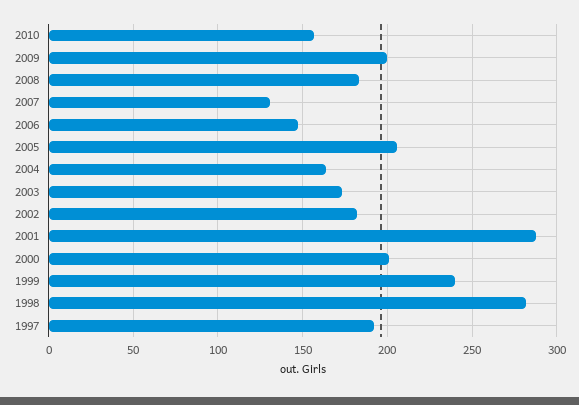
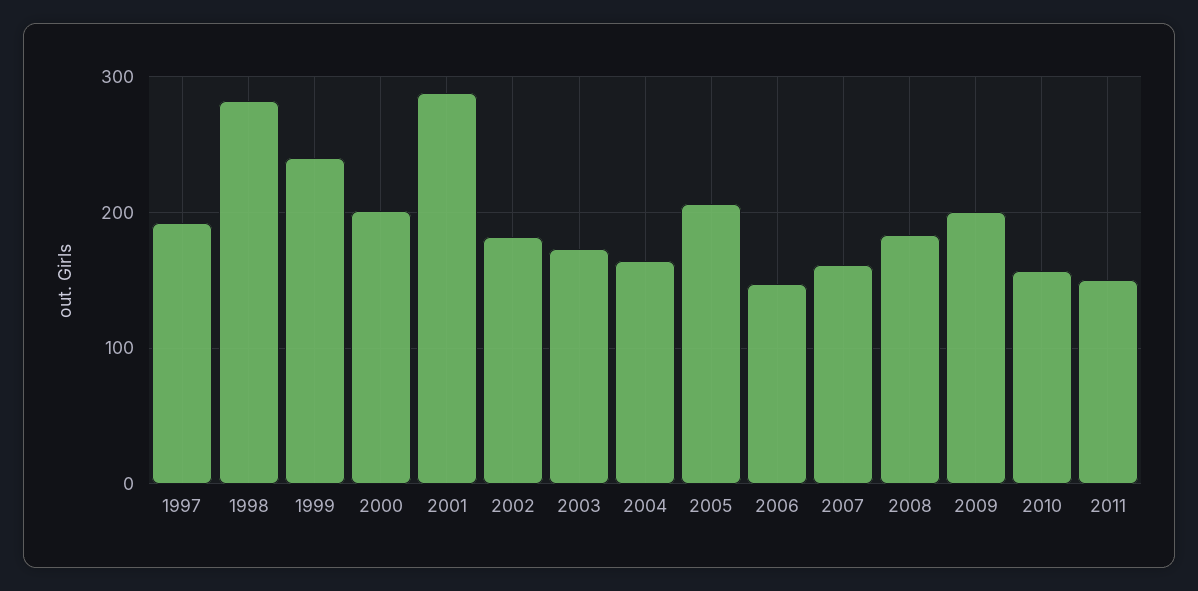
2007: 130 -> 160
2011: none -> 150

